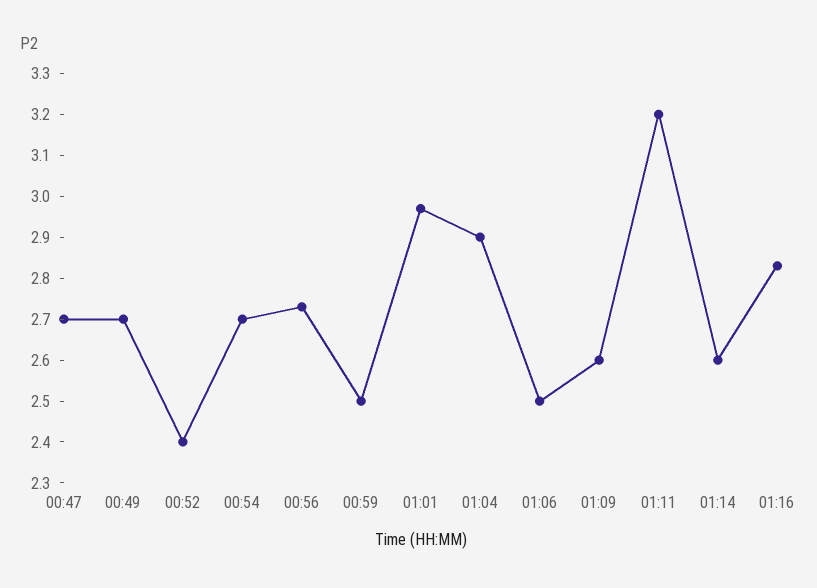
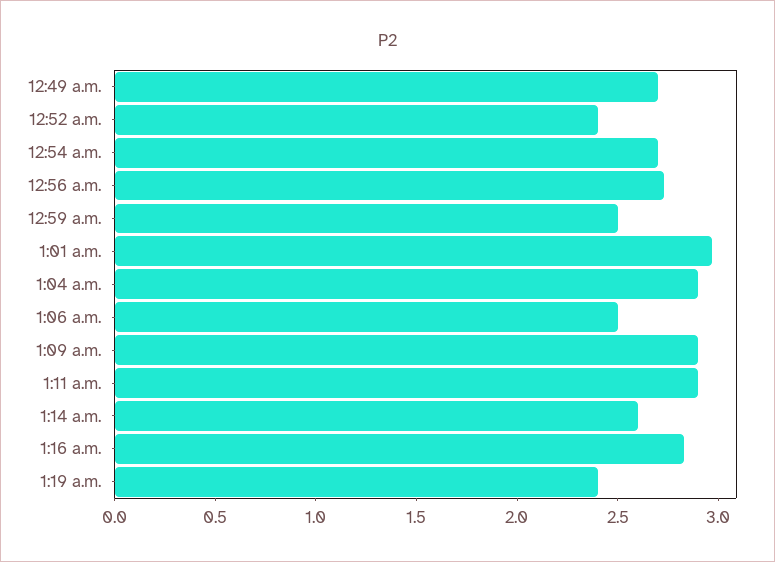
00:47: 2.7 -> none
01:09: 2.6 -> 2.9
01:11: 3.2 -> 2.9
1:19 a.m.: none -> 2.4

